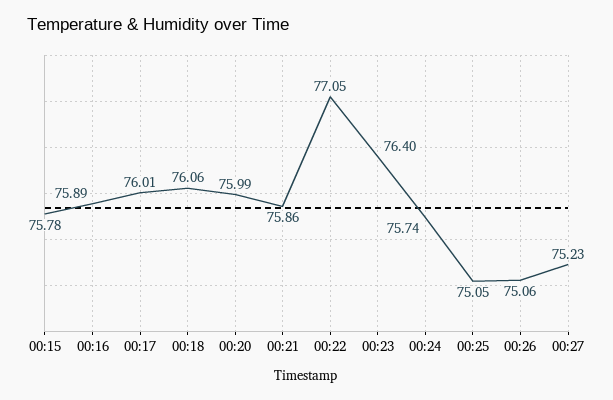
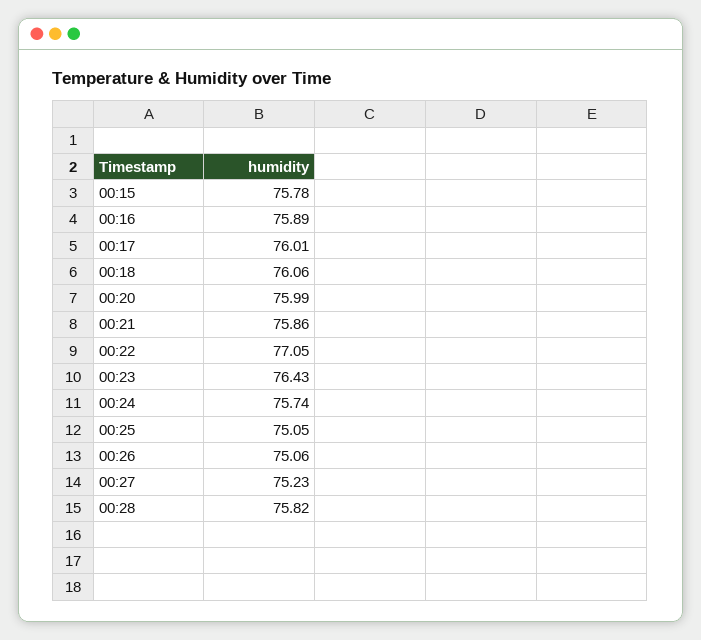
00:23: 76.4 -> 76.43
00:28: none -> 75.82

